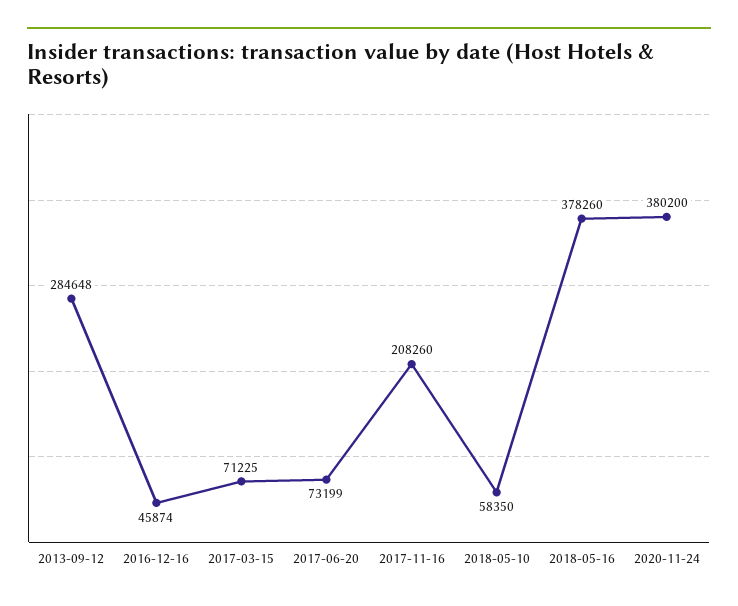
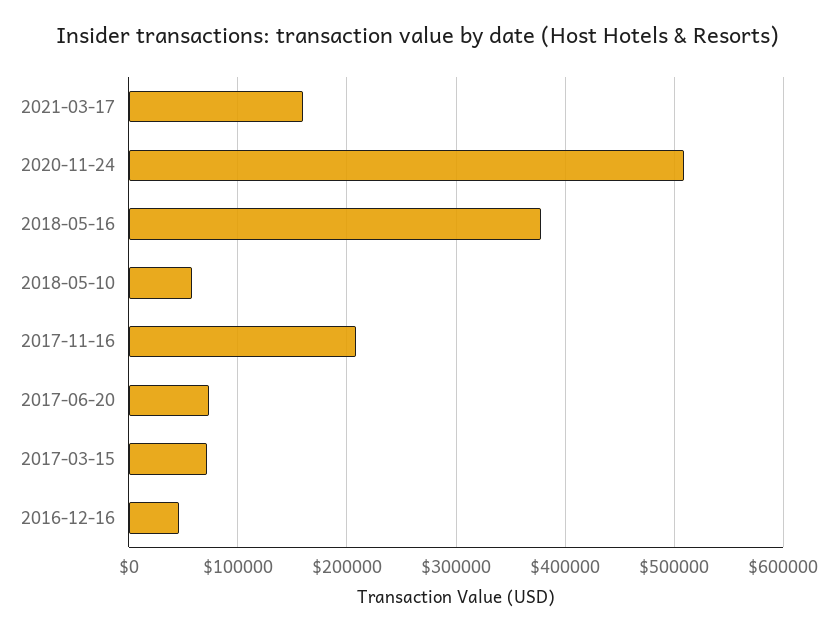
2013-09-12: 284648 -> none
2020-11-24: 380200 -> 510000
2021-03-17: none -> 160000

